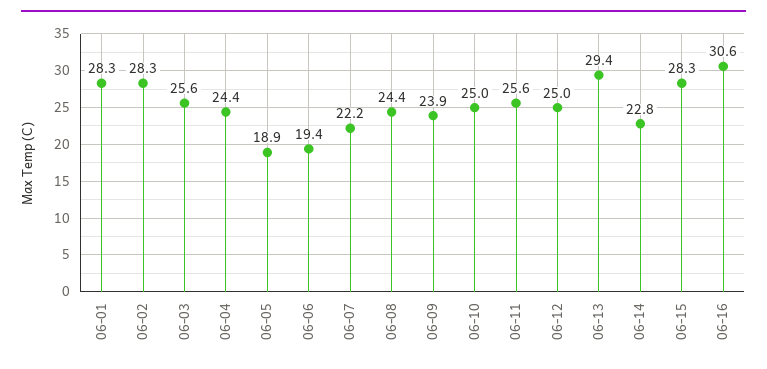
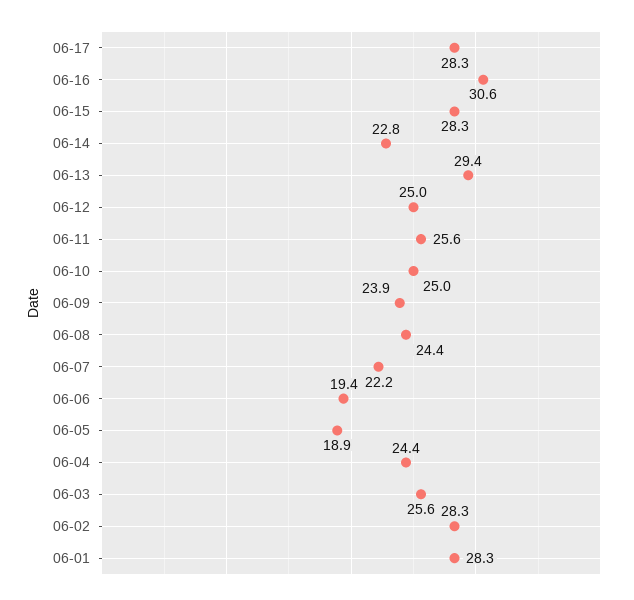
06-17: none -> 28.3

